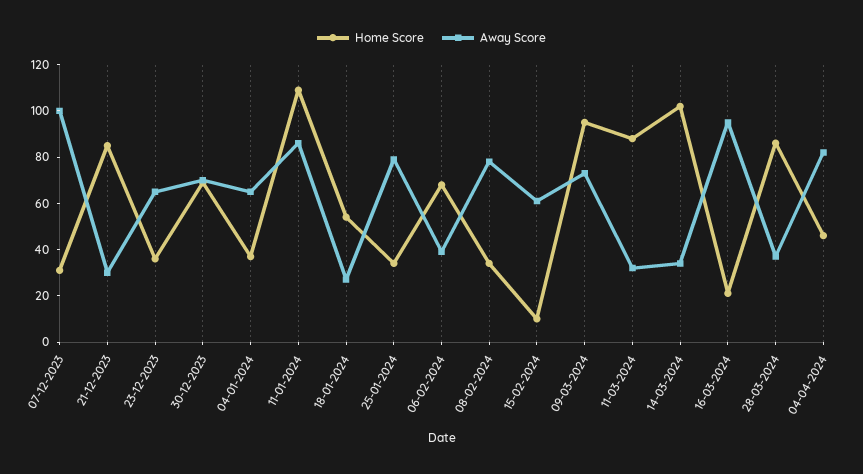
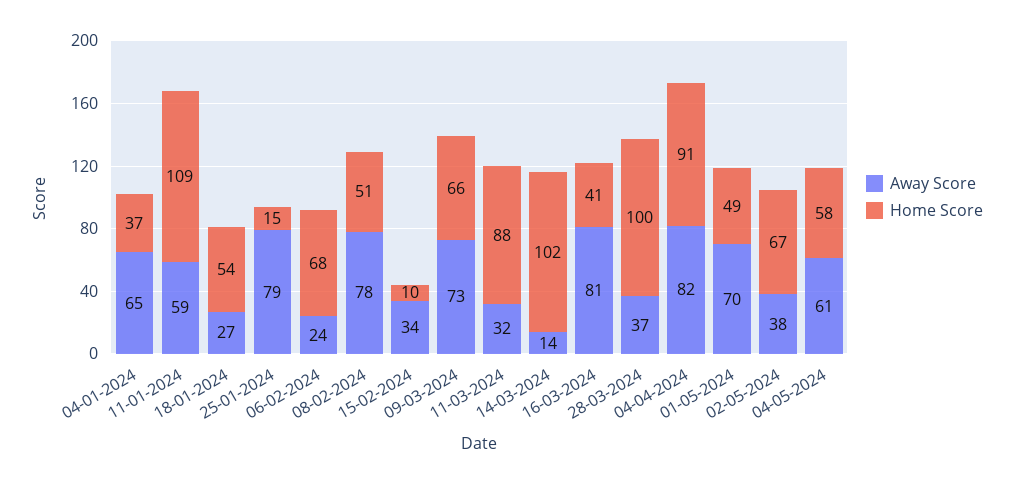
Home Score, 07-12-2023: 30 -> none
Away Score, 07-12-2023: 100 -> none
Home Score, 21-12-2023: 85 -> none
Away Score, 21-12-2023: 30 -> none
Home Score, 23-12-2023: 35 -> none
Away Score, 23-12-2023: 65 -> none
Home Score, 30-12-2023: 70 -> none
Away Score, 30-12-2023: 70 -> none
Away Score, 11-01-2024: 85 -> 59
Home Score, 25-01-2024: 35 -> 15
Away Score, 06-02-2024: 40 -> 24
Home Score, 08-02-2024: 35 -> 51
Away Score, 15-02-2024: 60 -> 34
Home Score, 09-03-2024: 95 -> 66
Away Score, 14-03-2024: 35 -> 14
Home Score, 16-03-2024: 20 -> 41
Away Score, 16-03-2024: 95 -> 81
Home Score, 28-03-2024: 85 -> 100
Home Score, 04-04-2024: 45 -> 91
Away Score, 01-05-2024: none -> 70
Home Score, 01-05-2024: none -> 49
Away Score, 02-05-2024: none -> 38
Home Score, 02-05-2024: none -> 67
Away Score, 04-05-2024: none -> 61
Home Score, 04-05-2024: none -> 58

